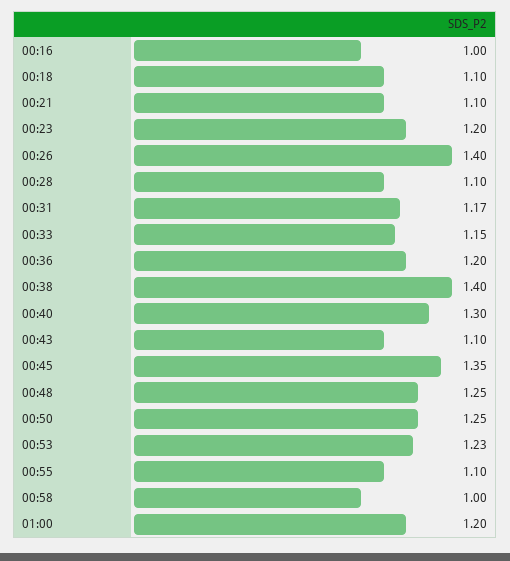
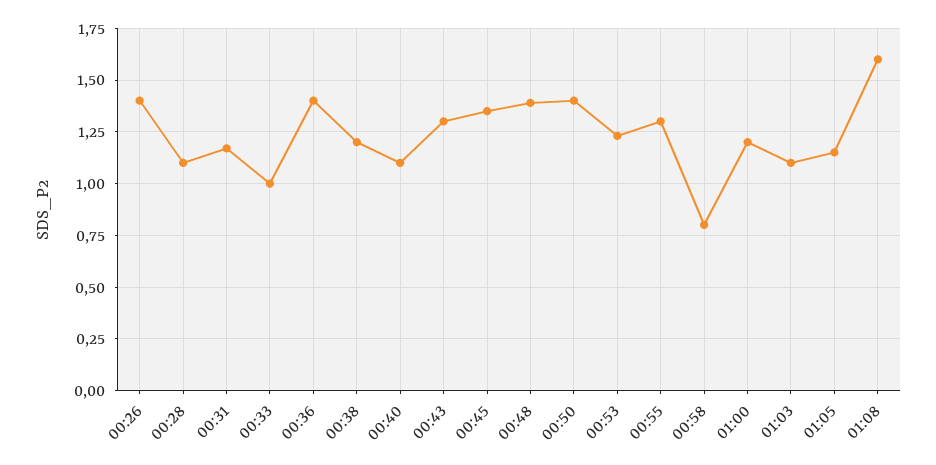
00:16: 1 -> none
00:18: 1.1 -> none
00:21: 1.1 -> none
00:23: 1.2 -> none
00:33: 1.15 -> 1
00:36: 1.2 -> 1.4
00:38: 1.4 -> 1.2
00:40: 1.3 -> 1.1
00:43: 1.1 -> 1.3
00:48: 1.25 -> 1.4
00:50: 1.25 -> 1.4
00:55: 1.1 -> 1.3
00:58: 1 -> 0.8
01:03: none -> 1.1
01:05: none -> 1.15
01:08: none -> 1.6

